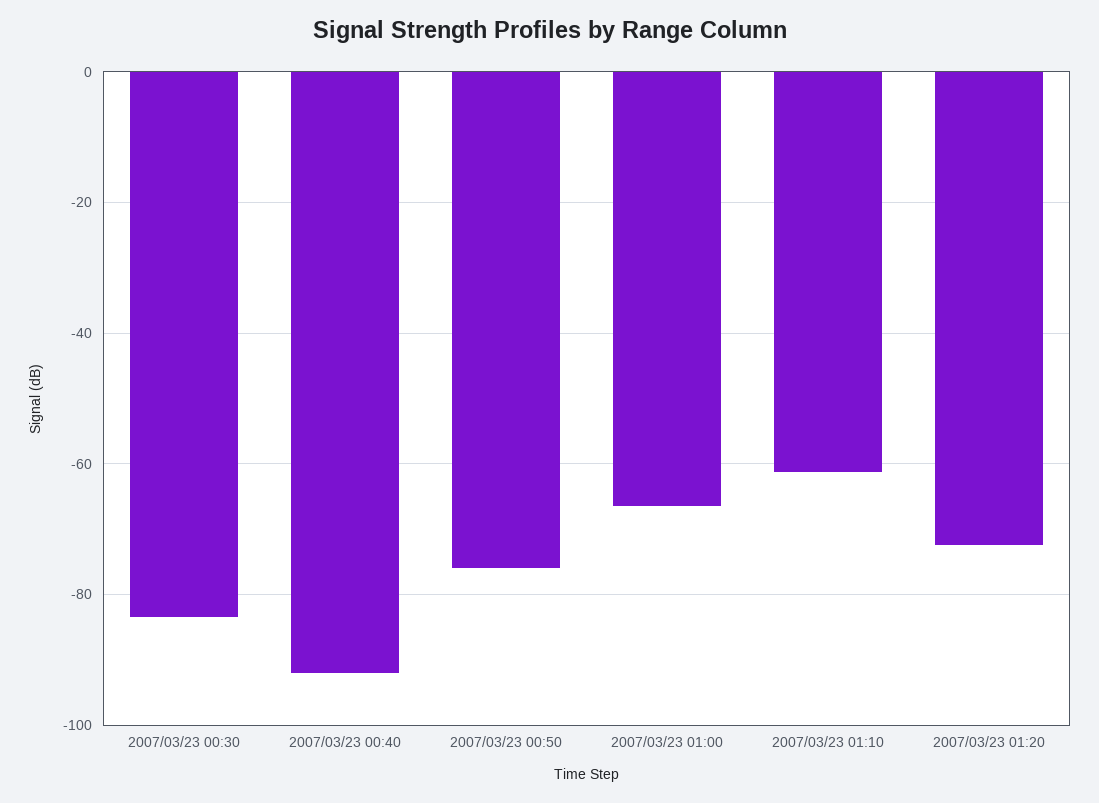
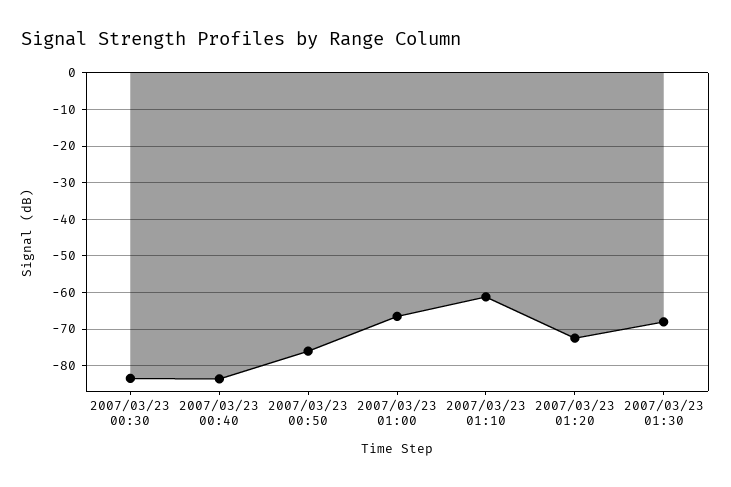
2007/03/23 00:40: -92 -> -84
2007/03/23 01:30: none -> -68

